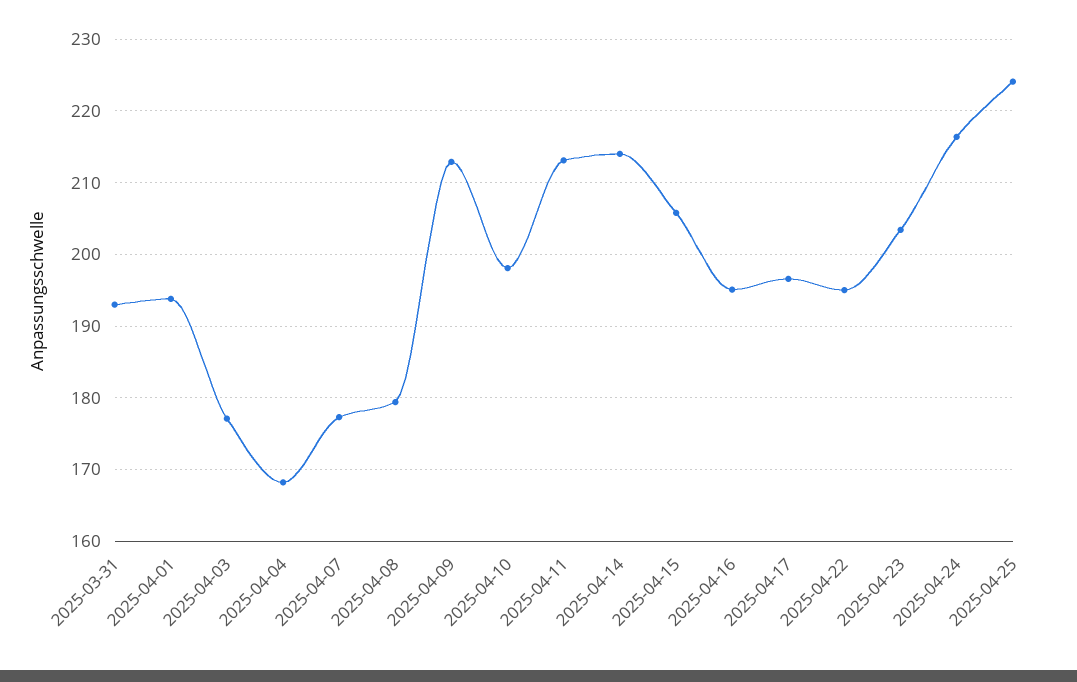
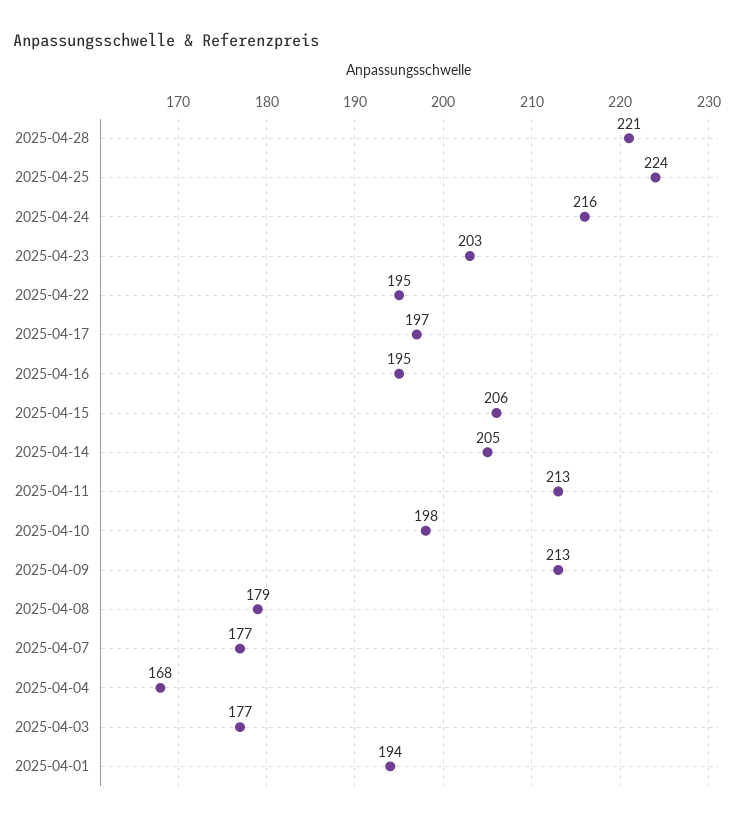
2025-03-31: 193 -> none
2025-04-14: 214 -> 205
2025-04-28: none -> 221

